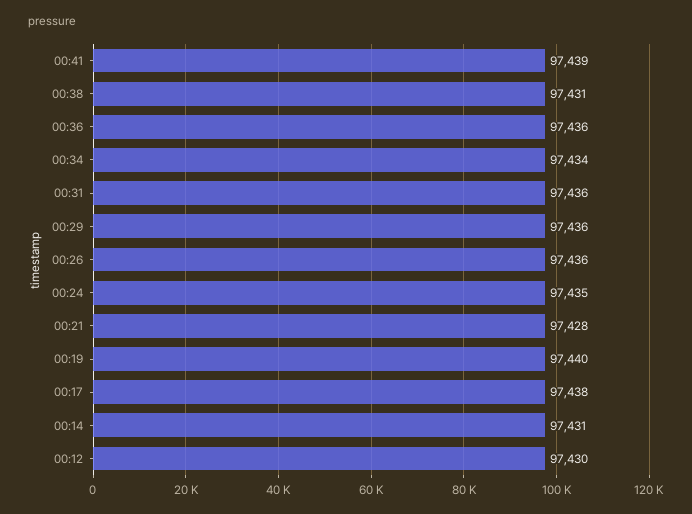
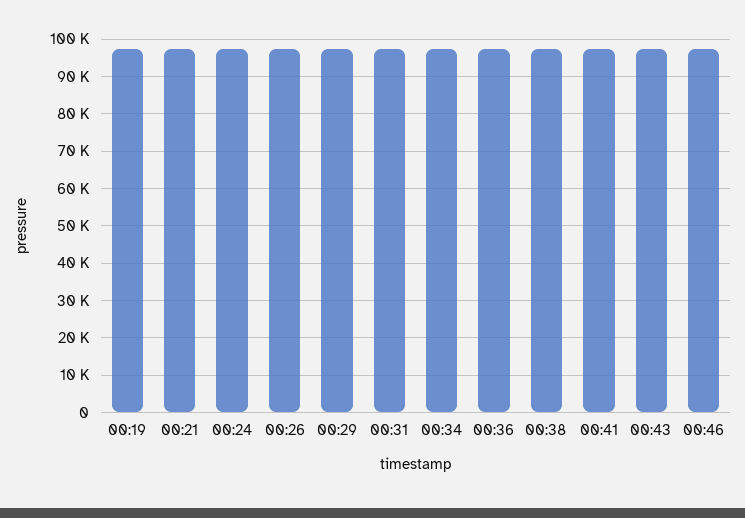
00:17: 97438 -> none
00:14: 97431 -> none
00:12: 97430 -> none
00:43: none -> 98000
00:46: none -> 98000

